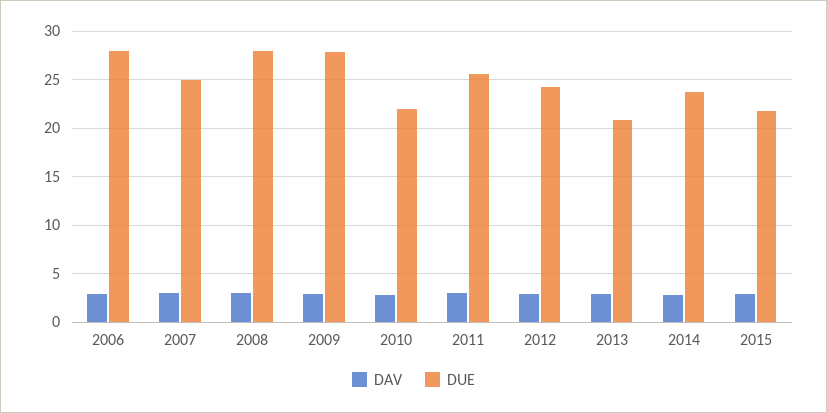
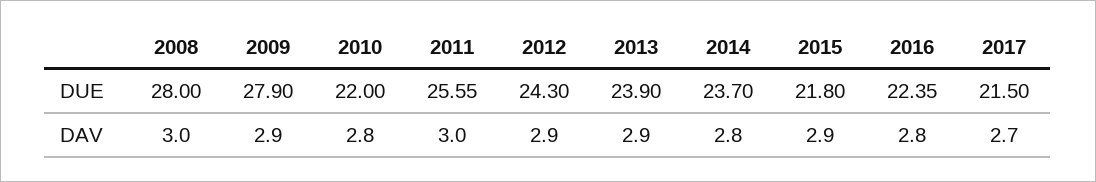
DAV, 2006: 3 -> none
DUE, 2006: 28 -> none
DAV, 2007: 3 -> none
DUE, 2007: 25 -> none
DUE, 2013: 21 -> 23.9
DUE, 2016: none -> 22.35
DUE, 2017: none -> 21.5
DAV, 2016: none -> 2.8
DAV, 2017: none -> 2.7

